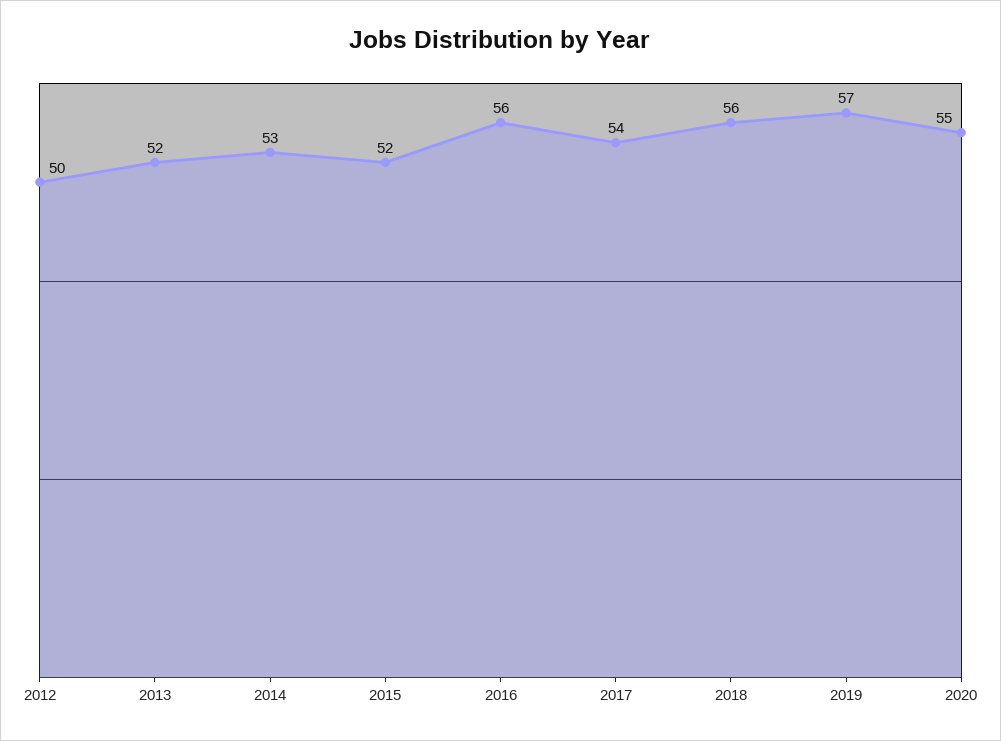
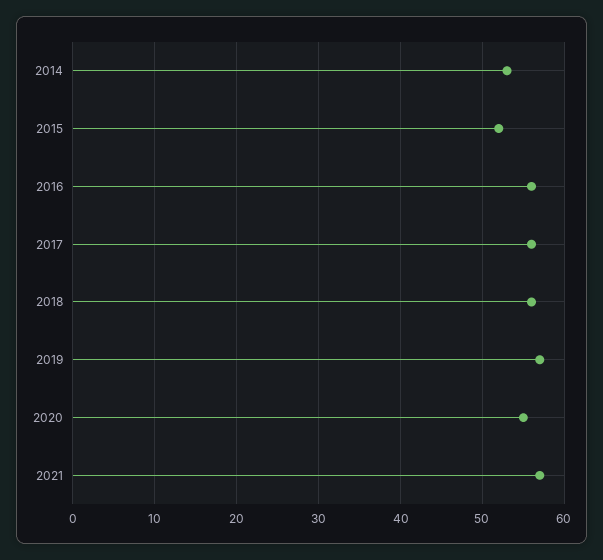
2012: 50 -> none
2013: 52 -> none
2017: 54 -> 56
2021: none -> 57

